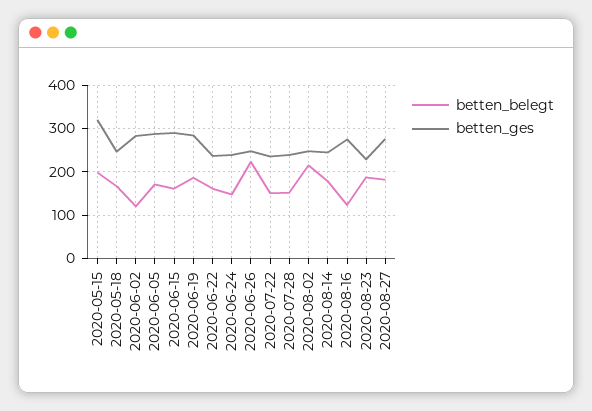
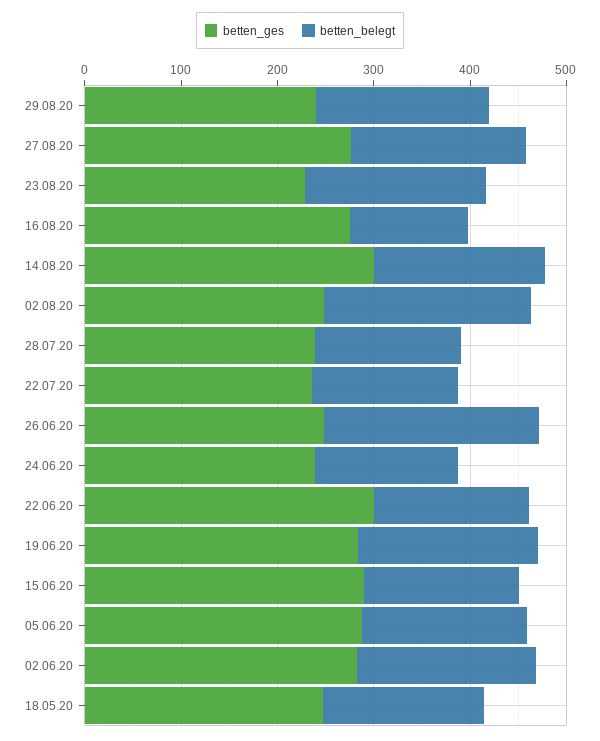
betten_belegt, 2020-05-15: 200 -> none
betten_ges, 2020-05-15: 320 -> none
betten_belegt, 2020-06-02: 120 -> 180
betten_ges, 2020-06-22: 240 -> 300
betten_ges, 2020-08-14: 240 -> 300
betten_ges, 29.08.20: none -> 240
betten_belegt, 29.08.20: none -> 180

